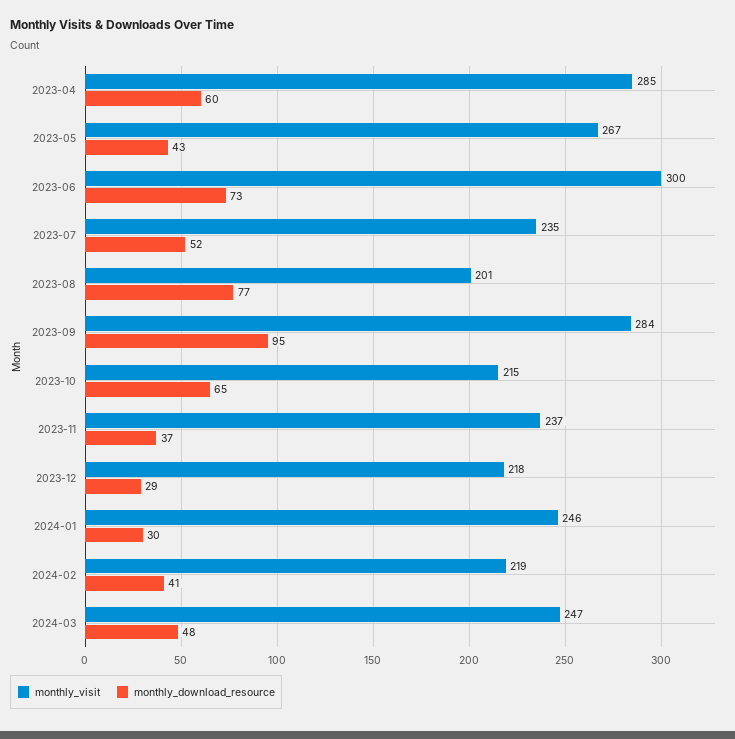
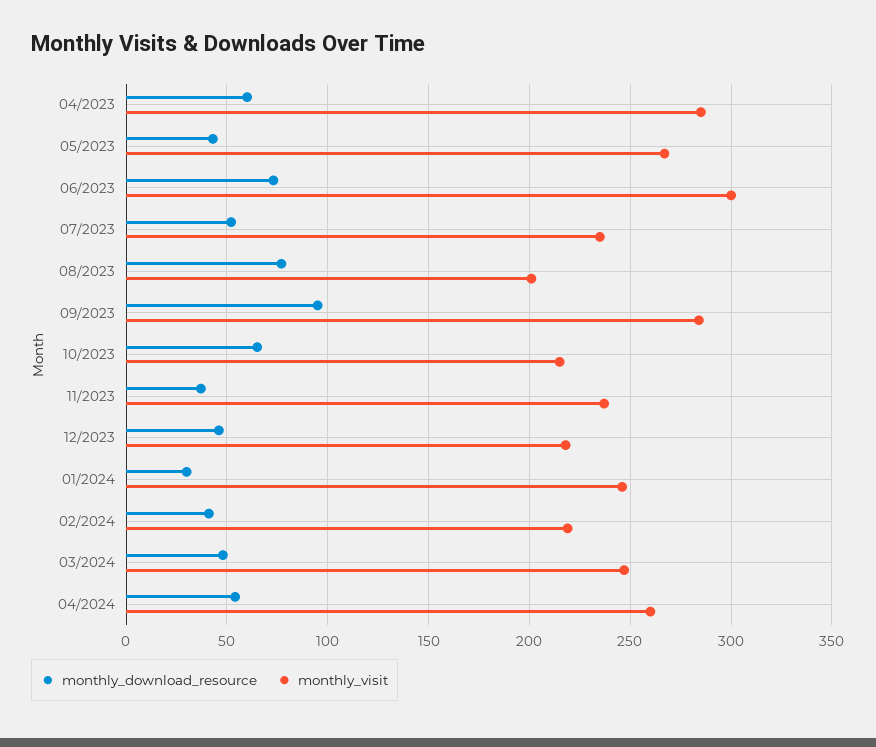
monthly_download_resource, 2023-12: 29 -> 45
monthly_download_resource, 04/2024: none -> 55
monthly_visit, 04/2024: none -> 260

